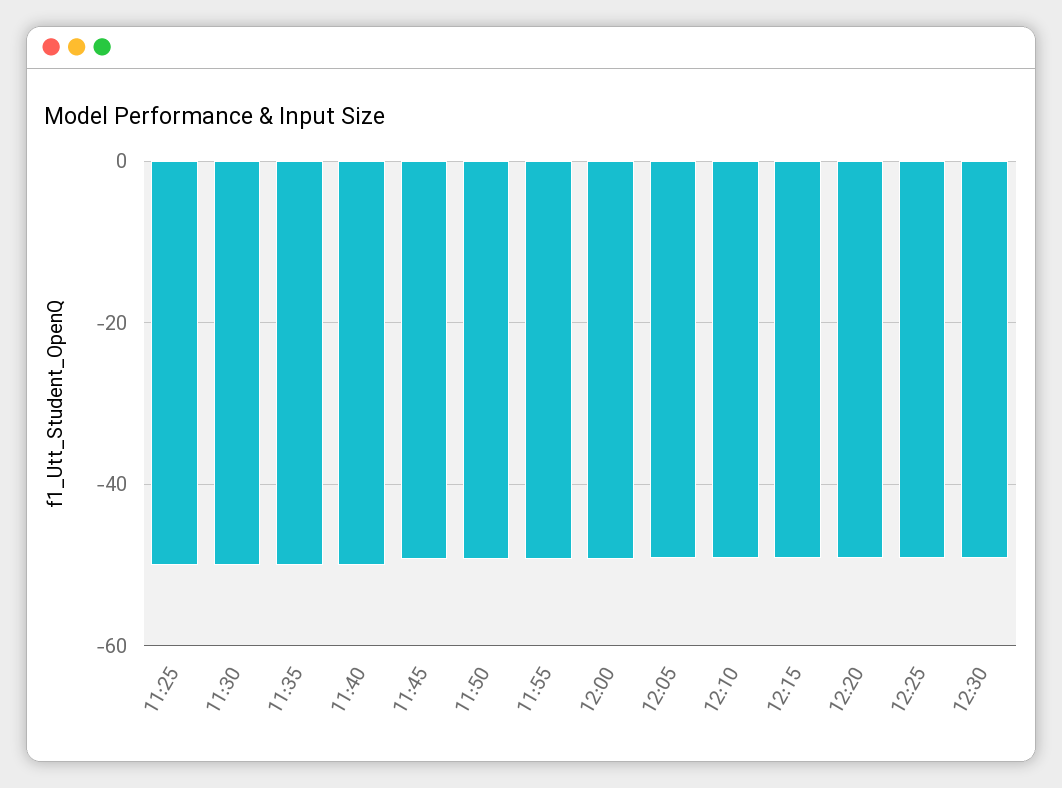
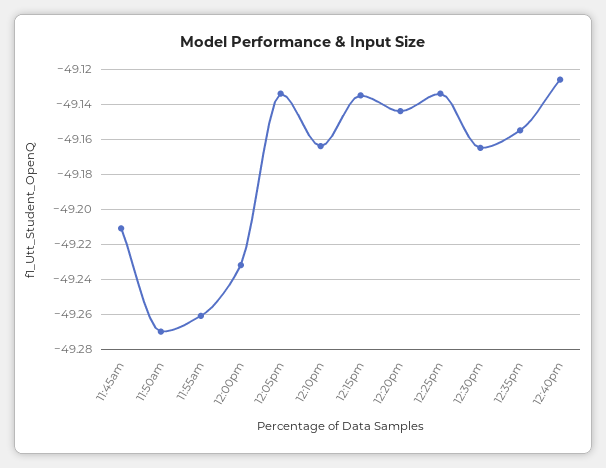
11:25: -50 -> none
11:30: -50 -> none
11:35: -50 -> none
11:40: -50 -> none
12:35pm: none -> -49.155
12:40pm: none -> -49.125

